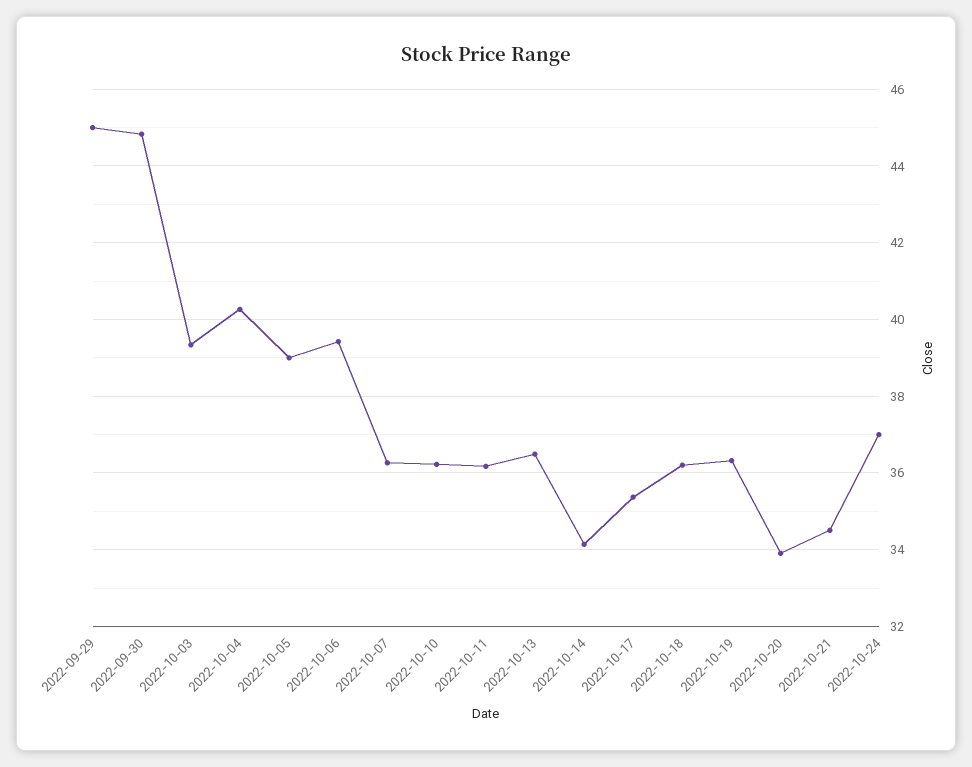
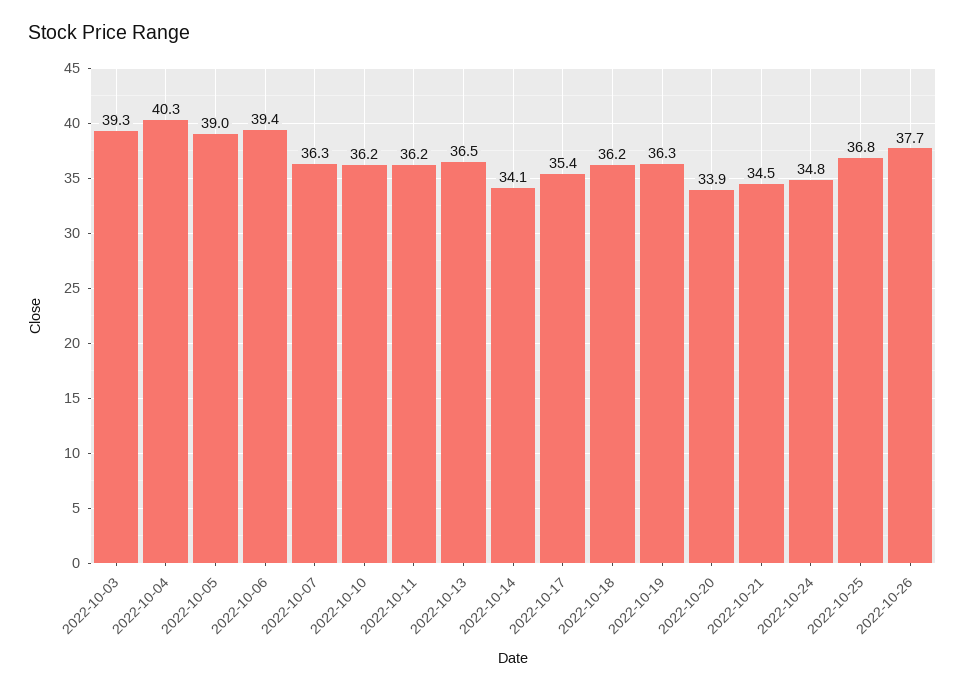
2022-09-29: 45 -> none
2022-09-30: 44.8 -> none
2022-10-24: 37 -> 34.8
2022-10-25: none -> 36.8
2022-10-26: none -> 37.7

